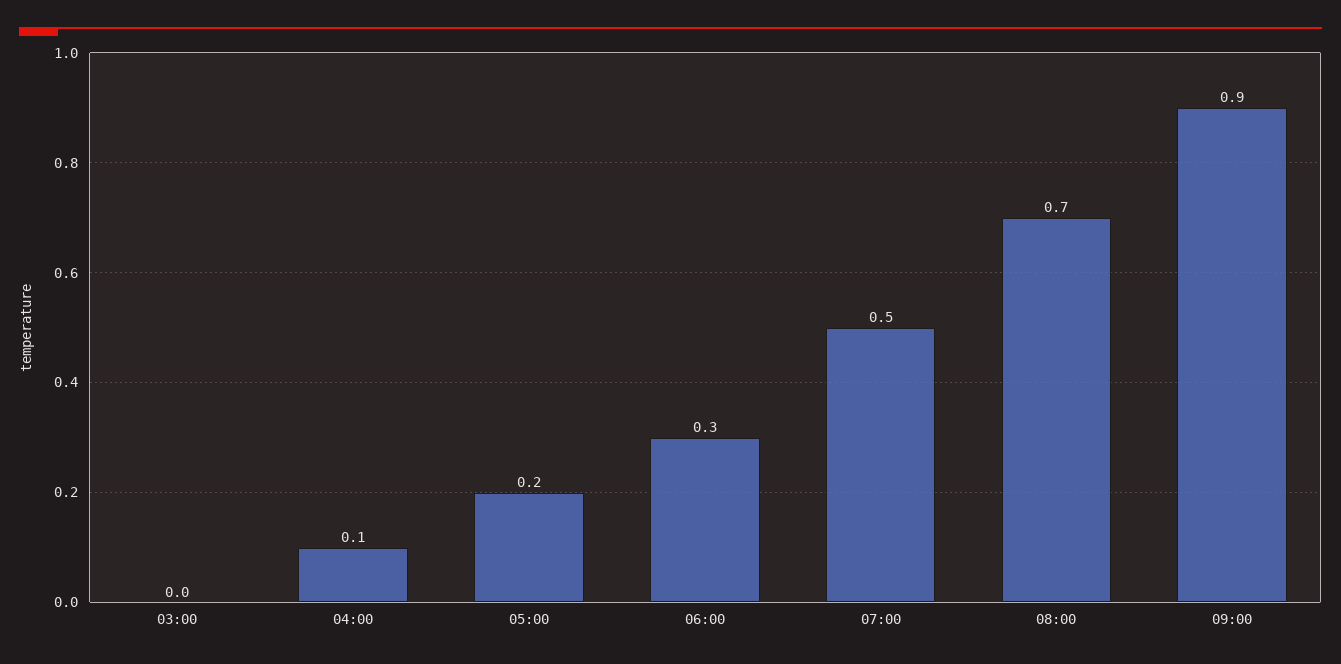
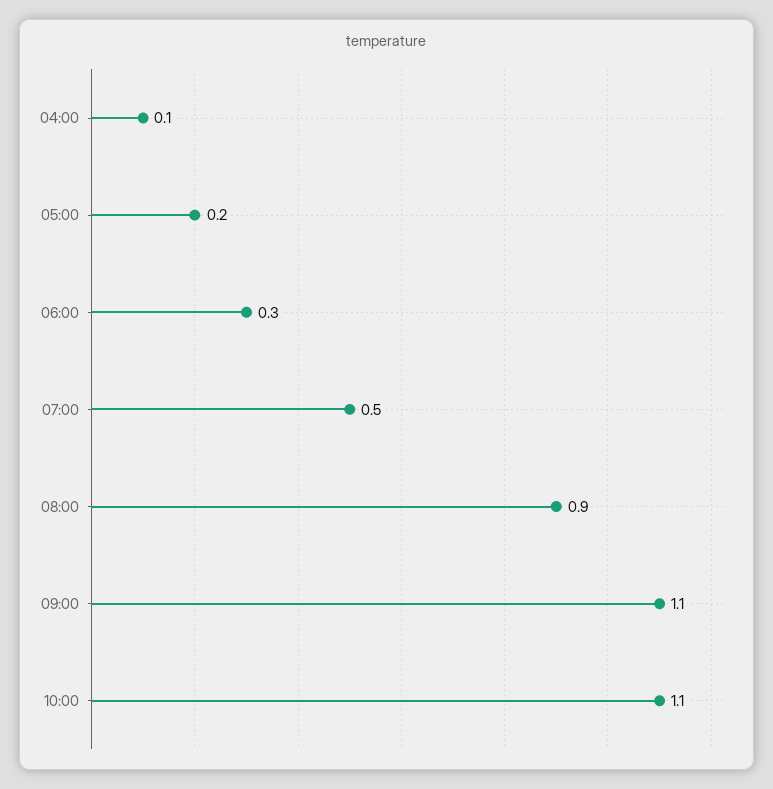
03:00: 0 -> none
08:00: 0.7 -> 0.9
09:00: 0.9 -> 1.1
10:00: none -> 1.1

